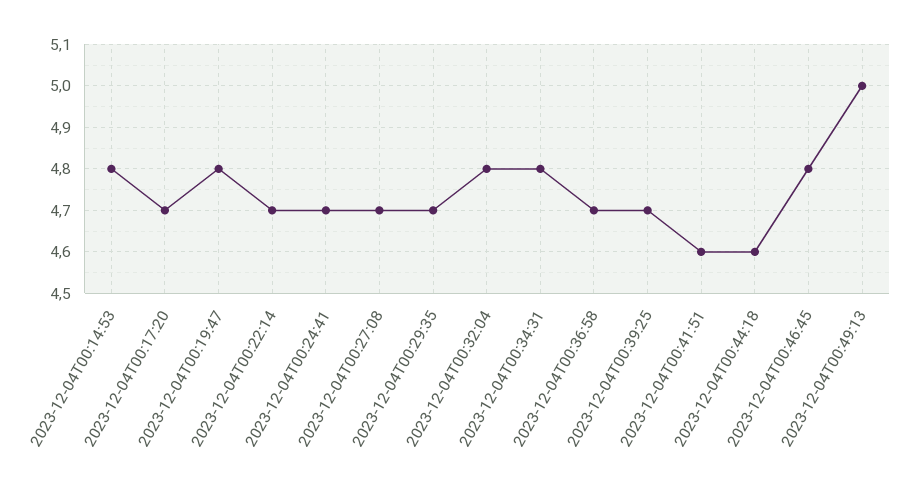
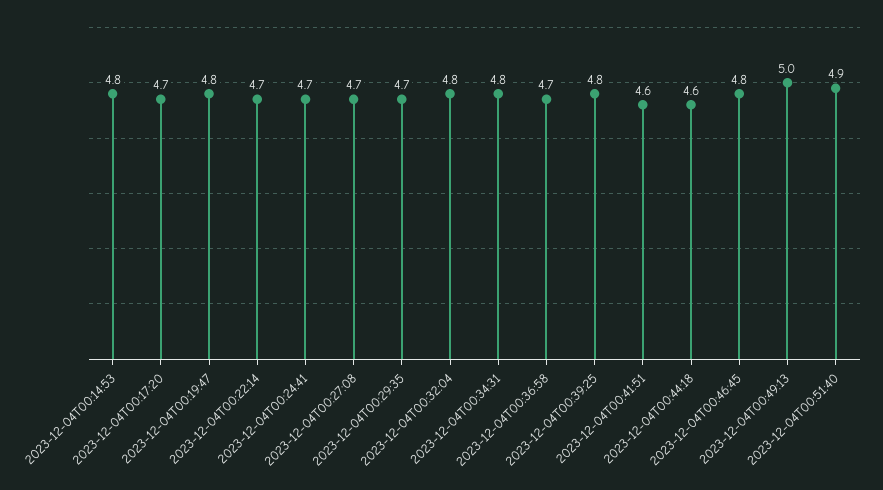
2023-12-04T00:39:25: 4.7 -> 4.8
2023-12-04T00:51:40: none -> 4.9

